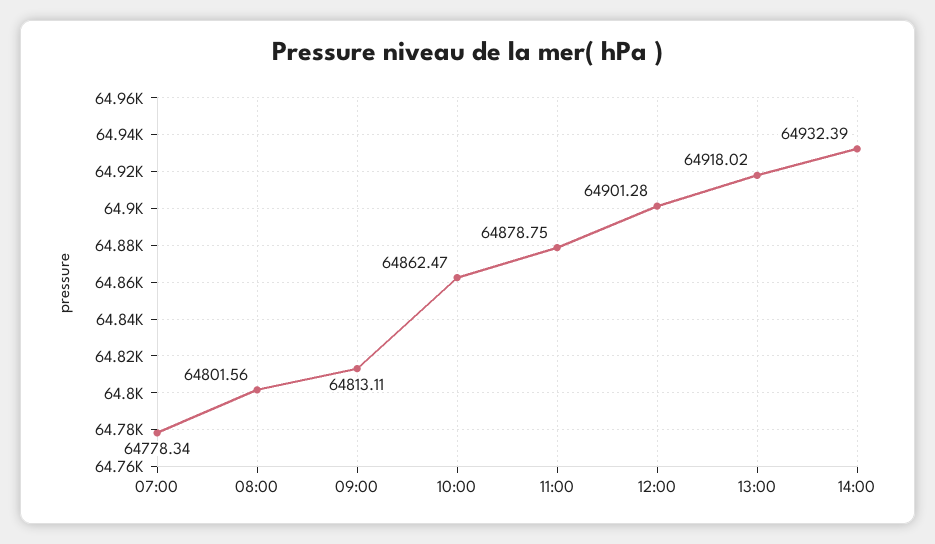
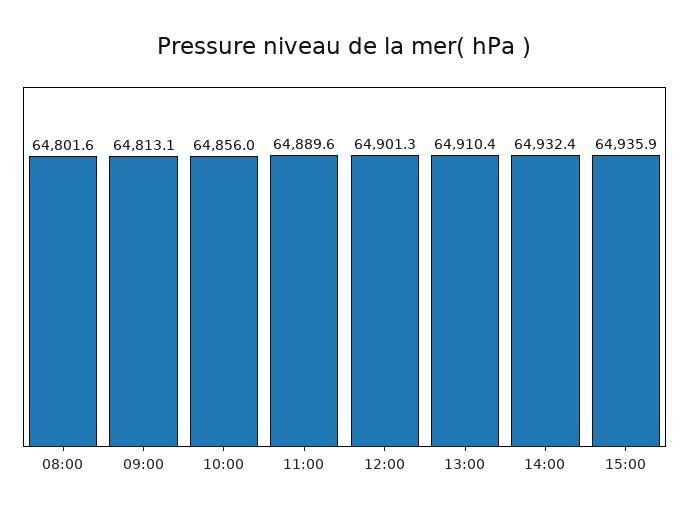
07:00: 64778.34 -> none
10:00: 64862.47 -> 64856
11:00: 64878.75 -> 64889.6
13:00: 64918.02 -> 64910.4
15:00: none -> 64935.9

